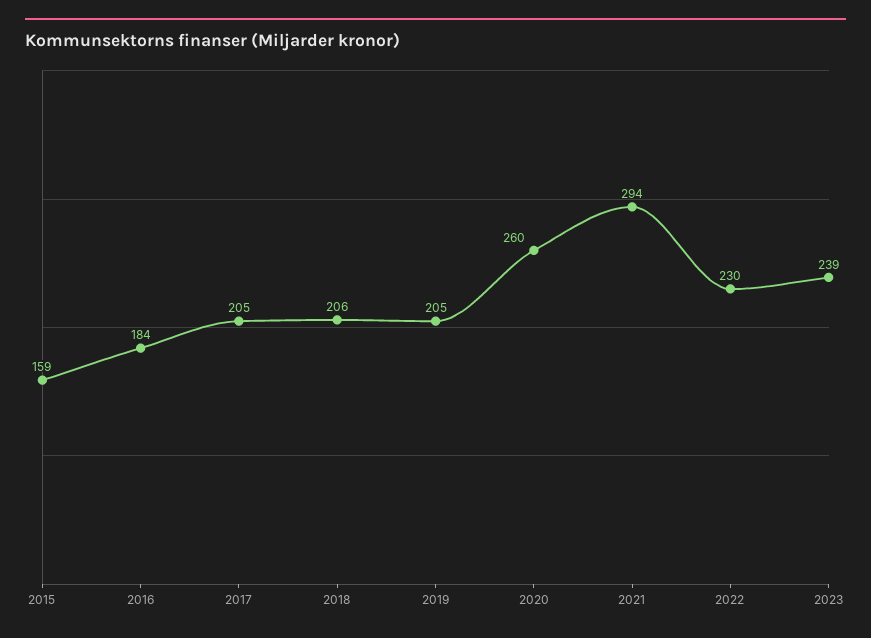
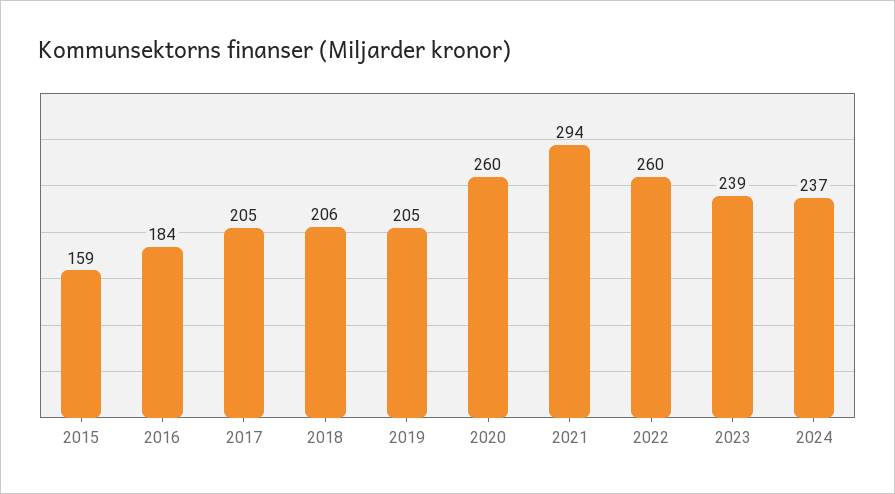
2022: 230 -> 260
2024: none -> 237

